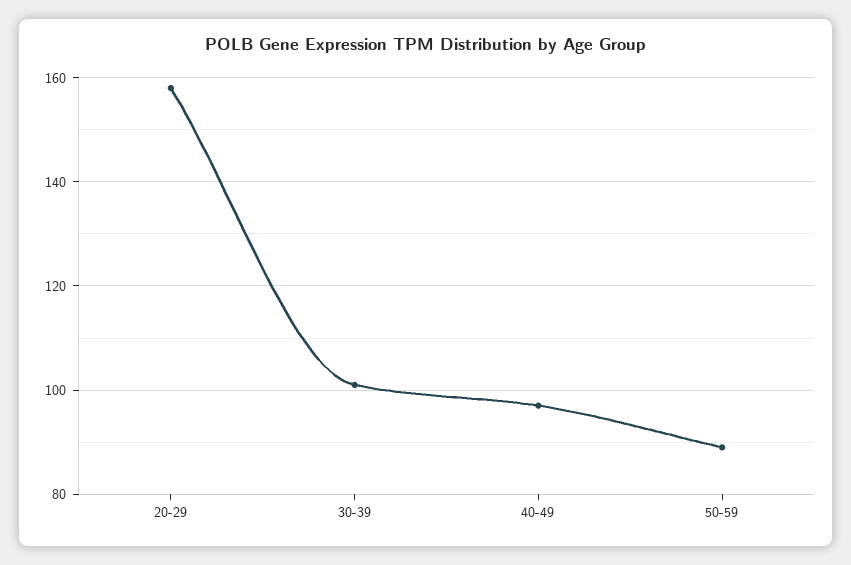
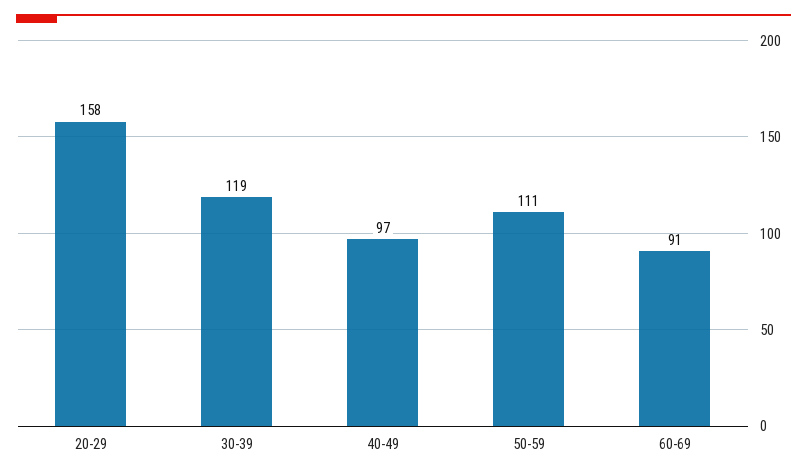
30-39: 100 -> 119
50-59: 90 -> 111
60-69: none -> 91

